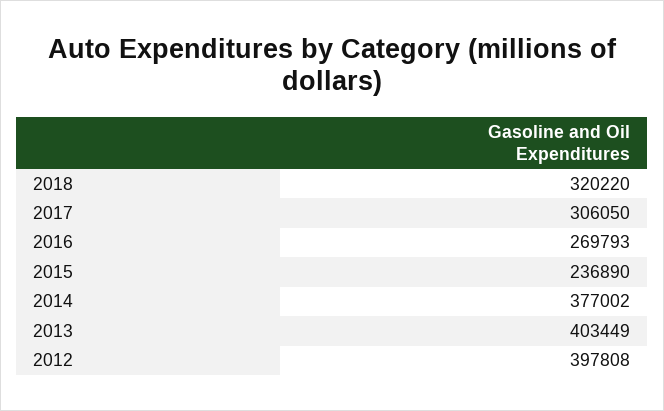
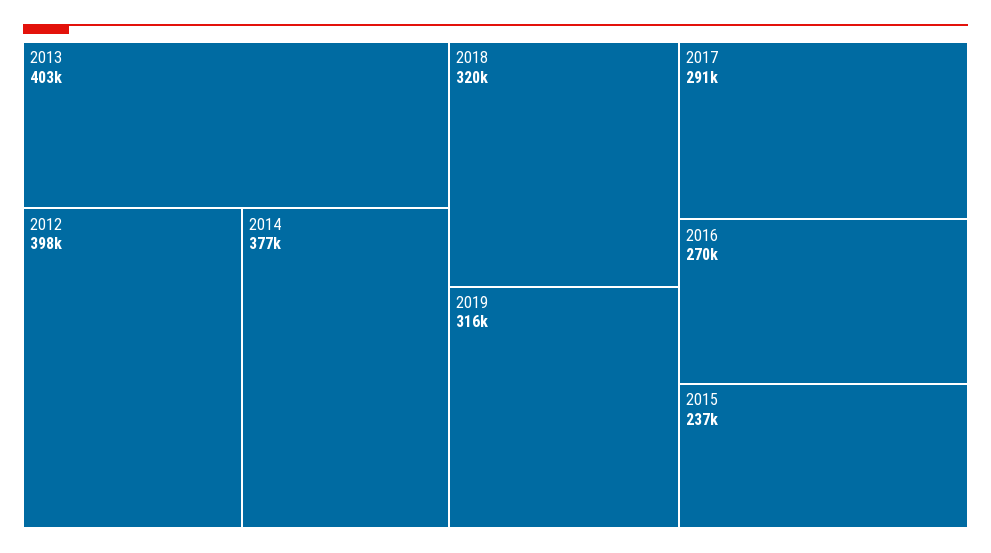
2017: 306050 -> 291000
2019: none -> 316000

